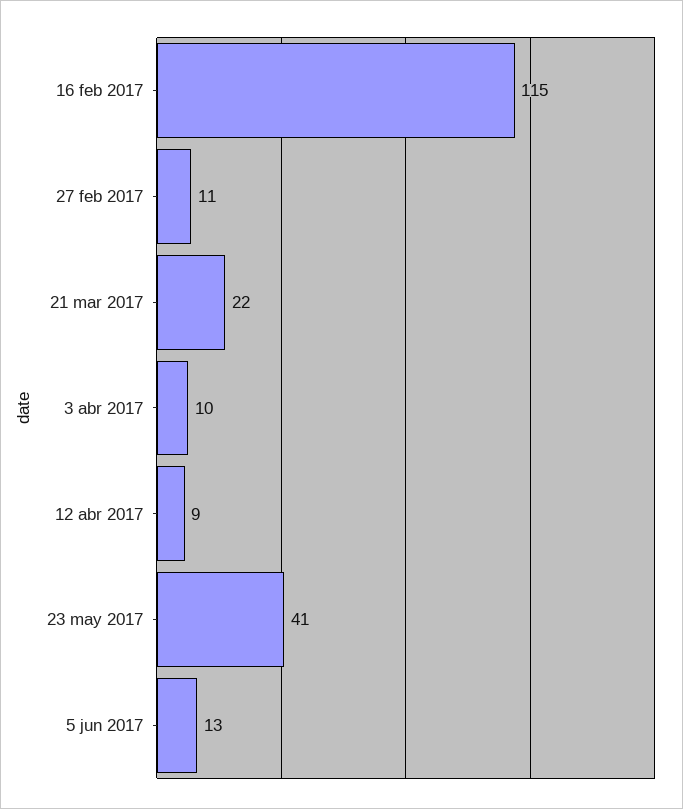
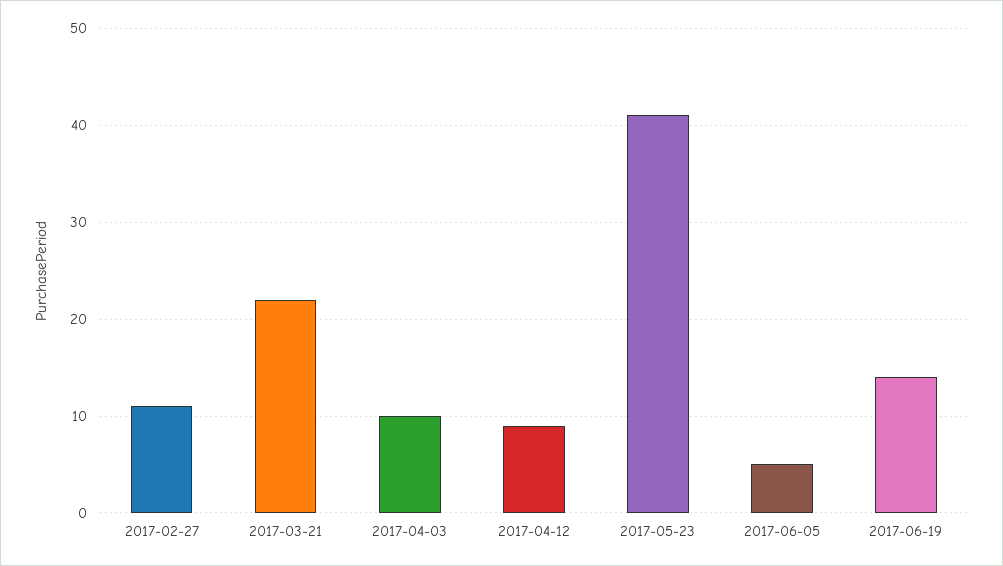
16 feb 2017: 115 -> none
5 jun 2017: 13 -> 5
2017-06-19: none -> 14

